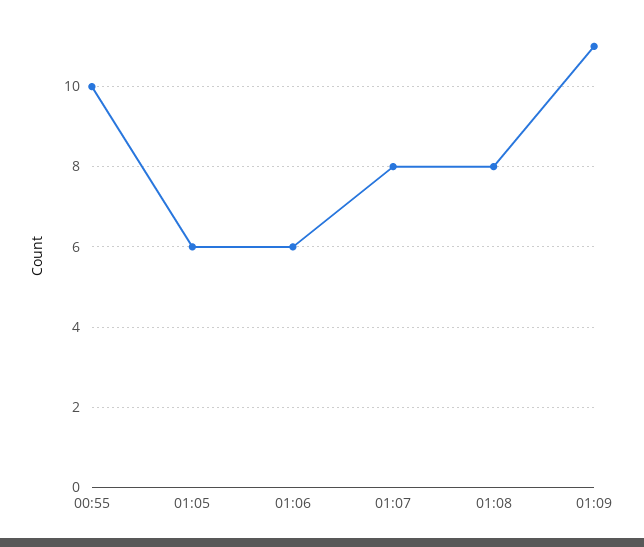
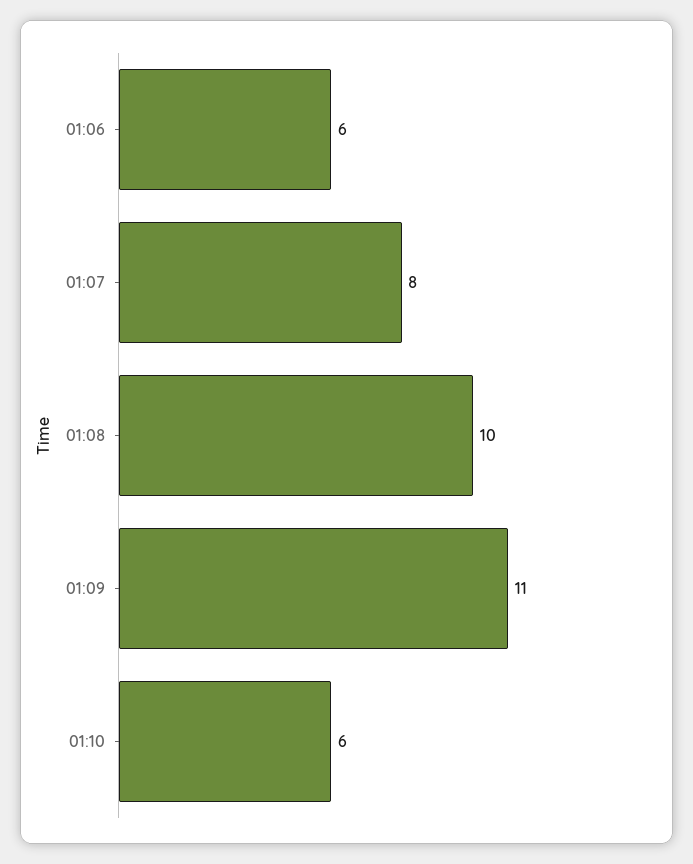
00:55: 10 -> none
01:05: 6 -> none
01:08: 8 -> 10
01:10: none -> 6

